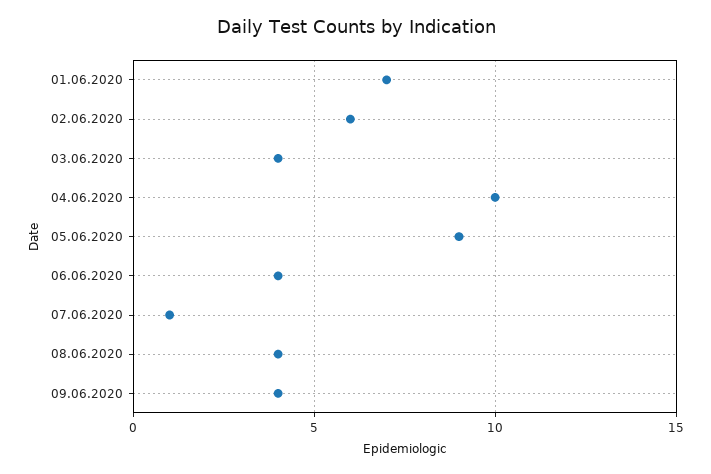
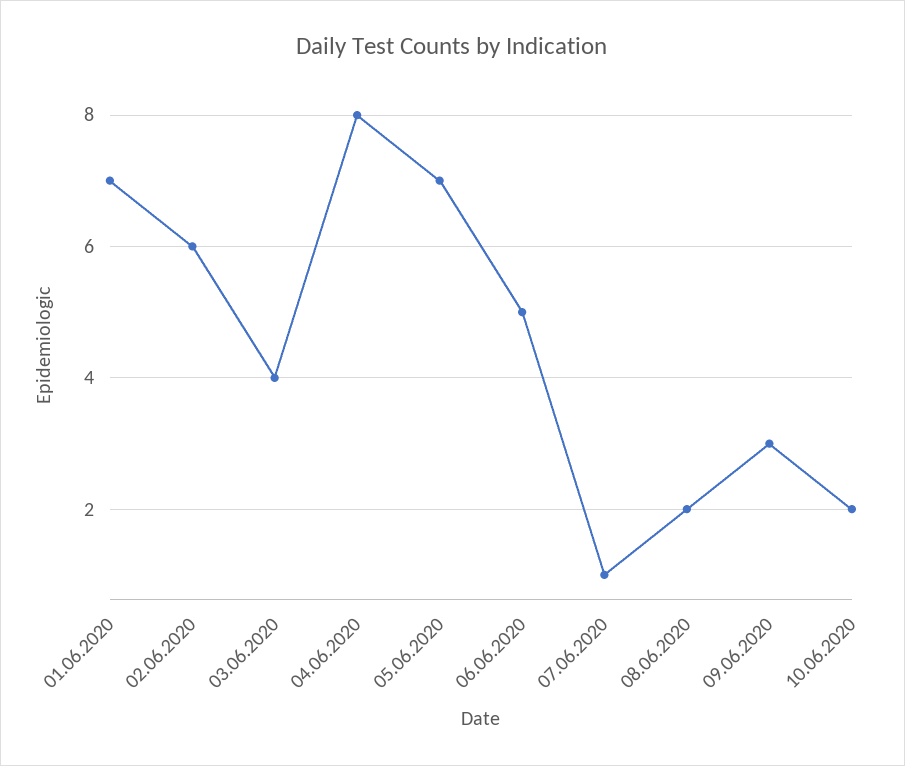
04.06.2020: 10 -> 8
05.06.2020: 9 -> 7
06.06.2020: 4 -> 5
08.06.2020: 4 -> 2
09.06.2020: 4 -> 3
10.06.2020: none -> 2

